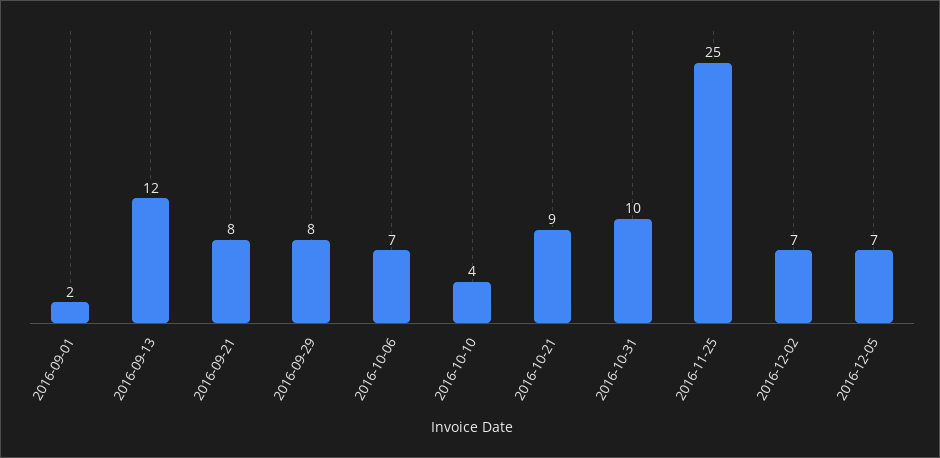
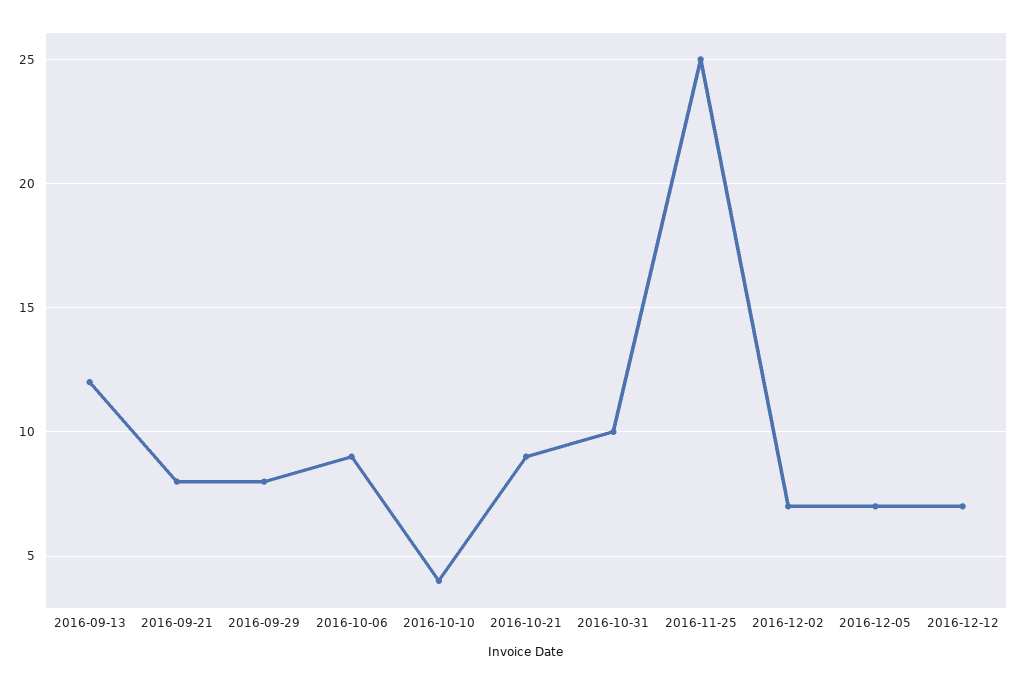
2016-09-01: 2 -> none
2016-10-06: 7 -> 9
2016-12-12: none -> 7

